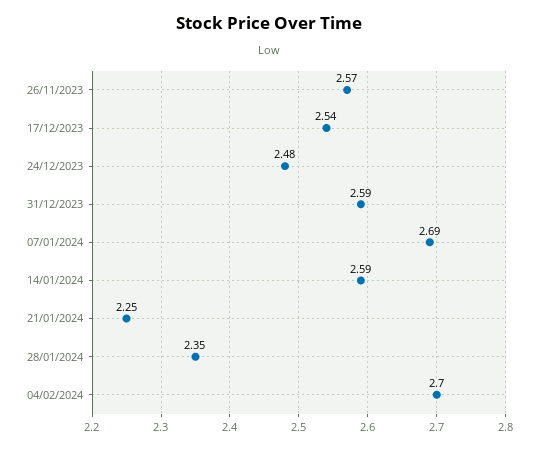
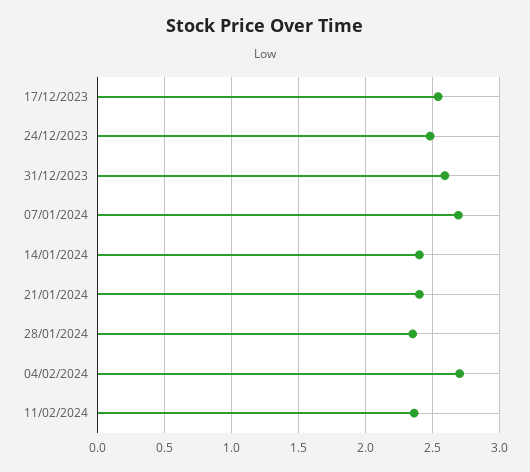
26/11/2023: 2.57 -> none
14/01/2024: 2.59 -> 2.4
21/01/2024: 2.25 -> 2.4
11/02/2024: none -> 2.35

